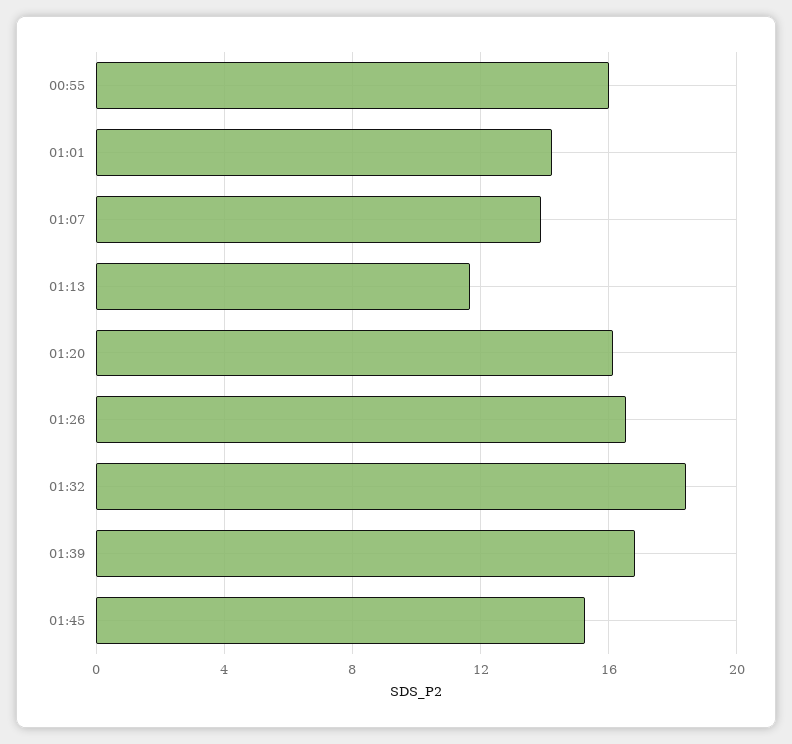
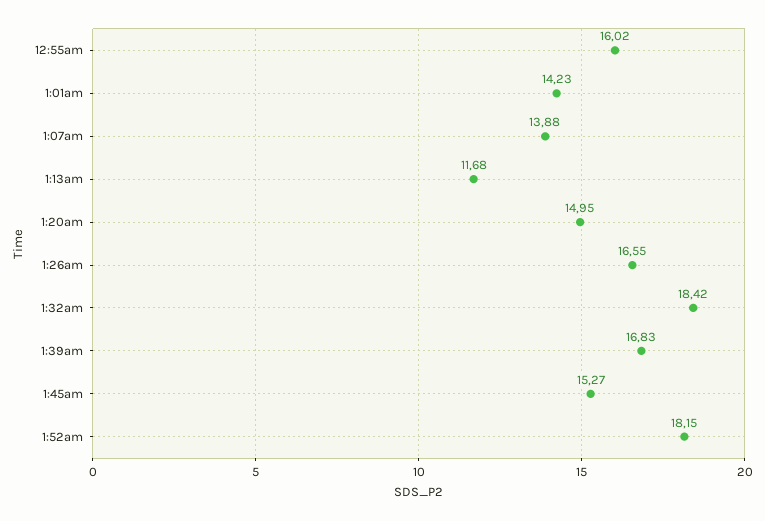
01:20: 16 -> 14.95
1:52am: none -> 18.15

